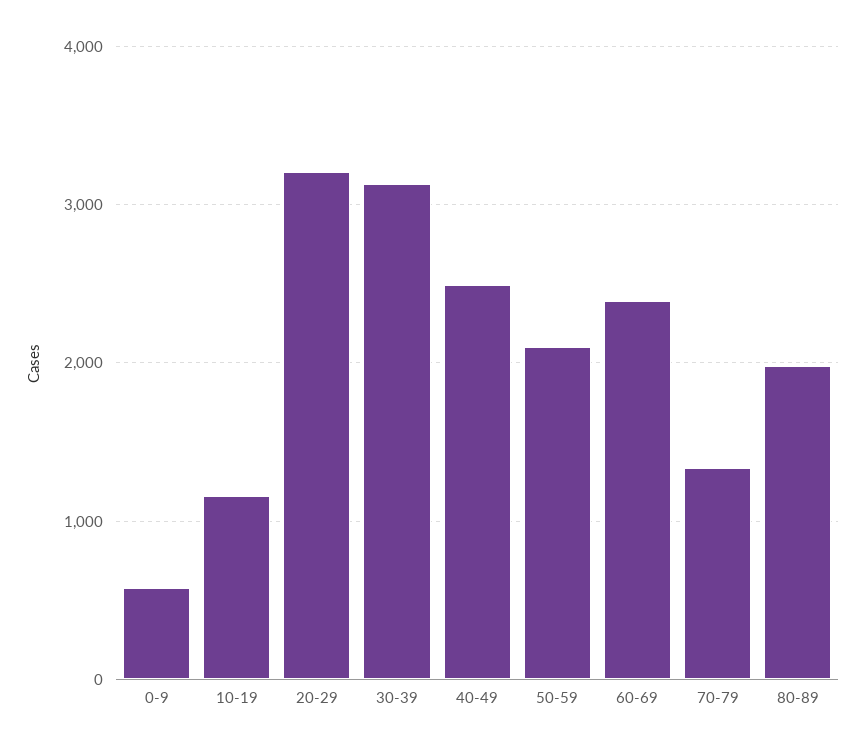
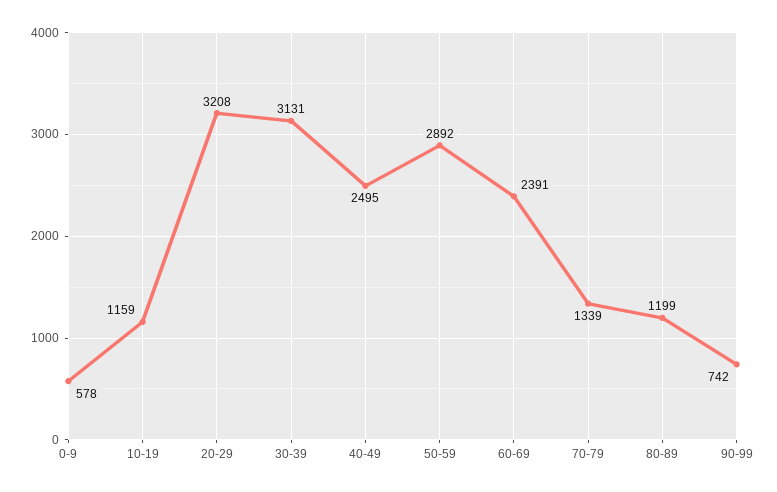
50-59: 2100 -> 2892
80-89: 2000 -> 1199
90-99: none -> 742

